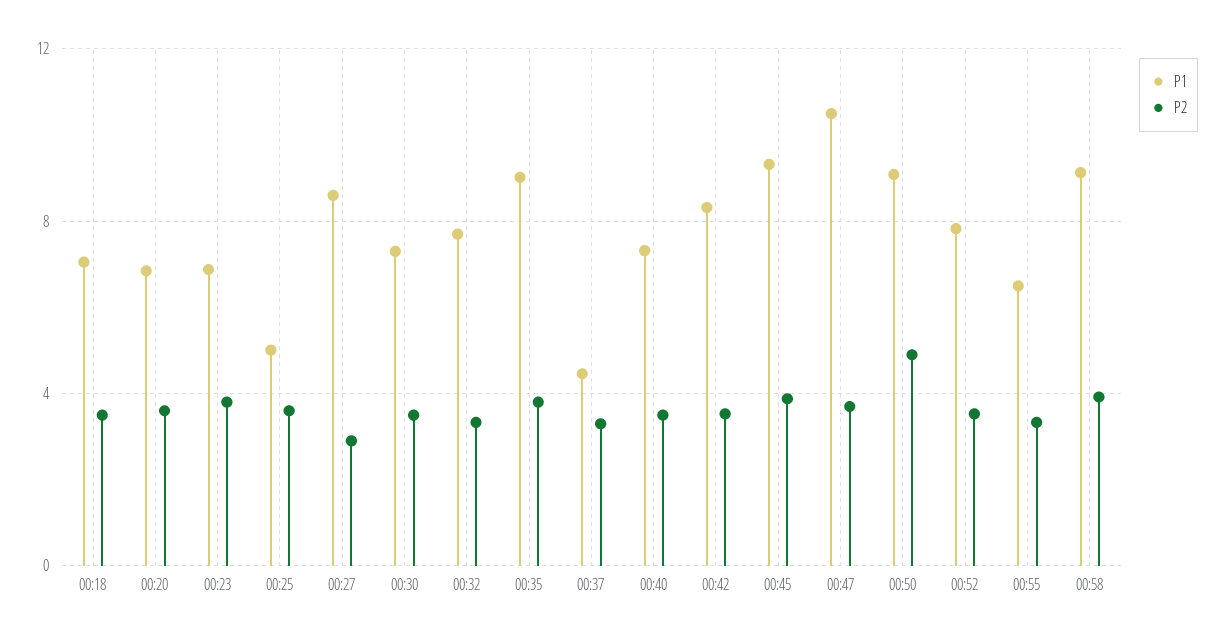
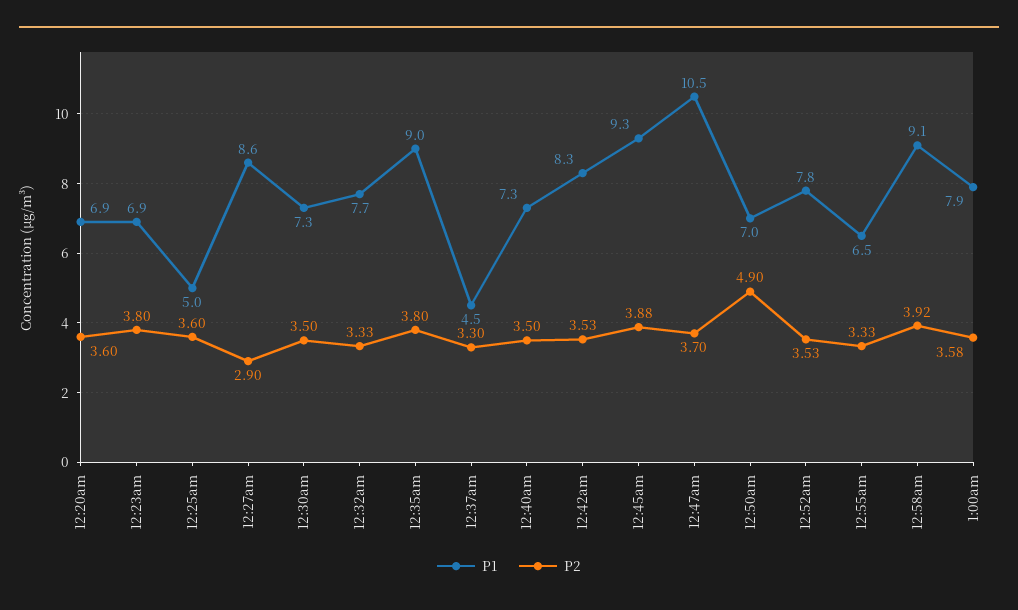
P1, 00:18: 7 -> none
P2, 00:18: 3.5 -> none
P1, 00:50: 9 -> 7
P1, 1:00am: none -> 7.9
P2, 1:00am: none -> 3.58

